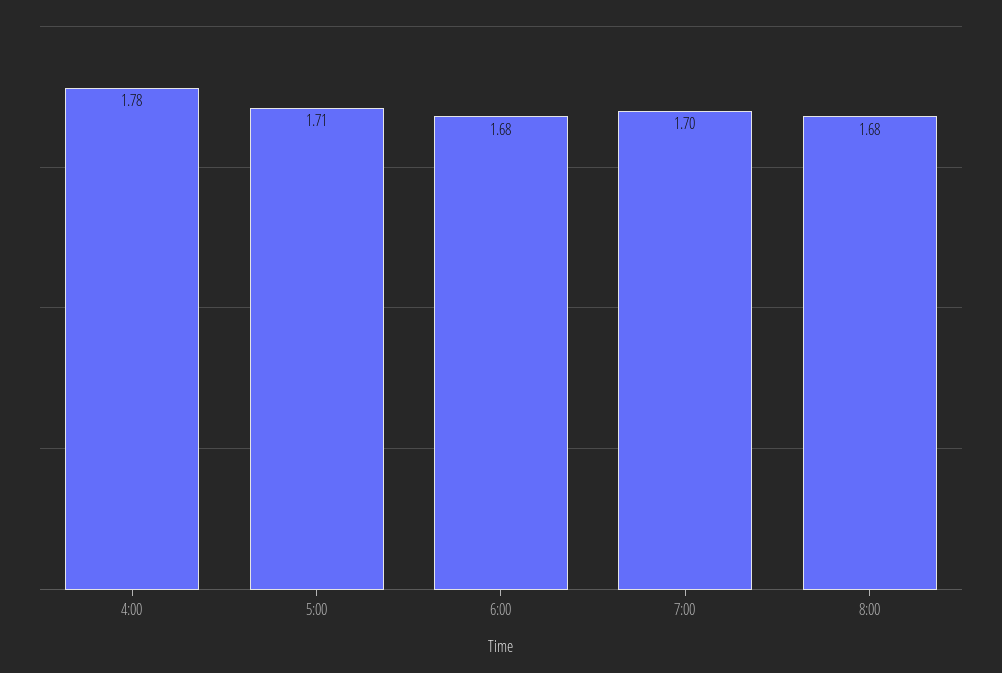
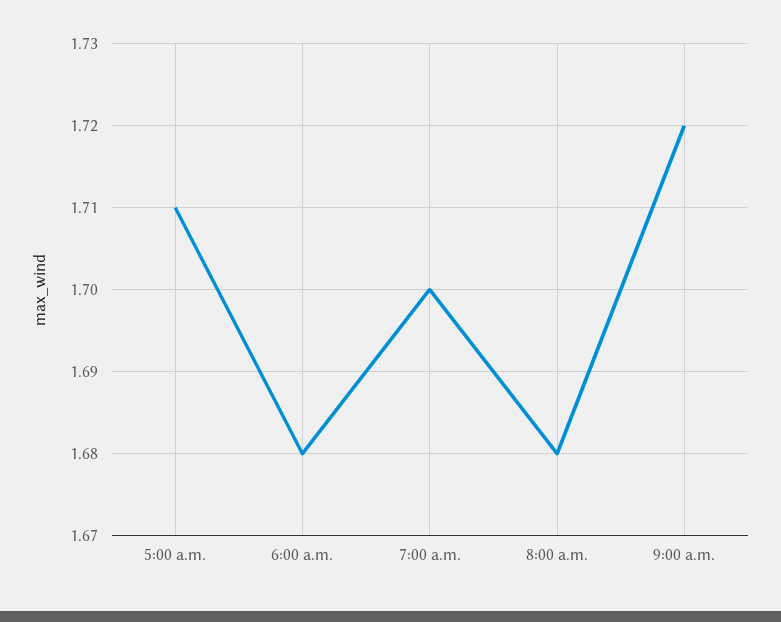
4:00: 1.78 -> none
9:00 a.m.: none -> 1.72

